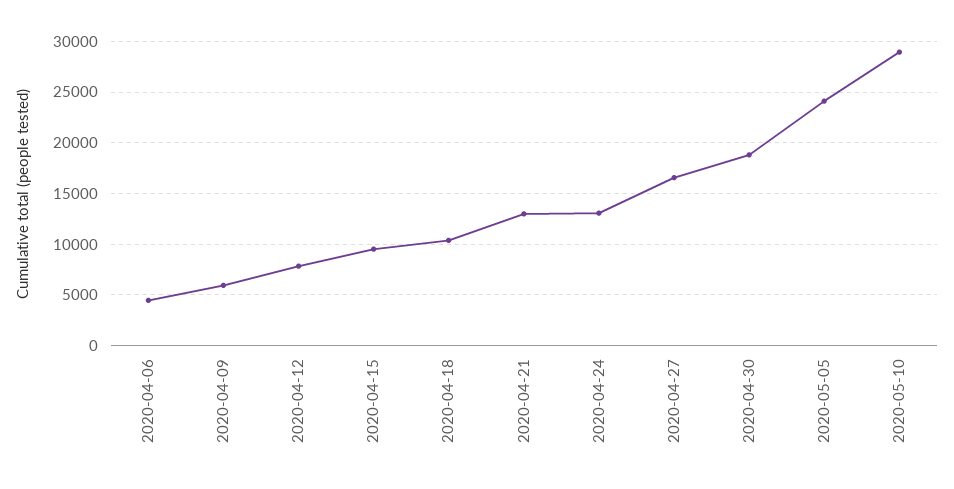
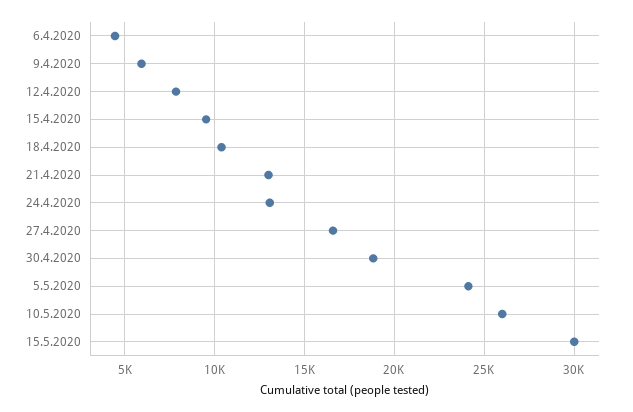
2020-05-10: 29000 -> 26000
15.5.2020: none -> 30000

